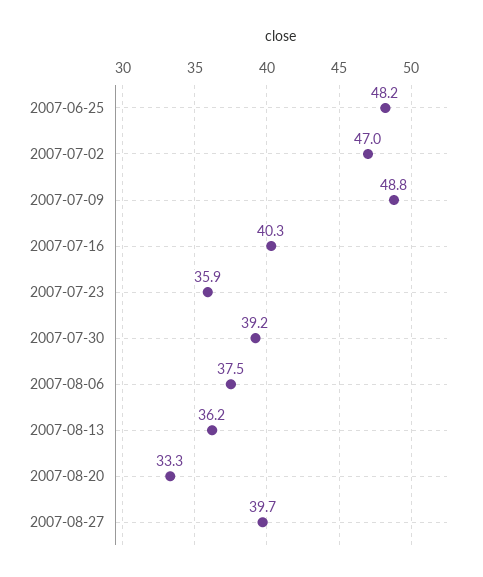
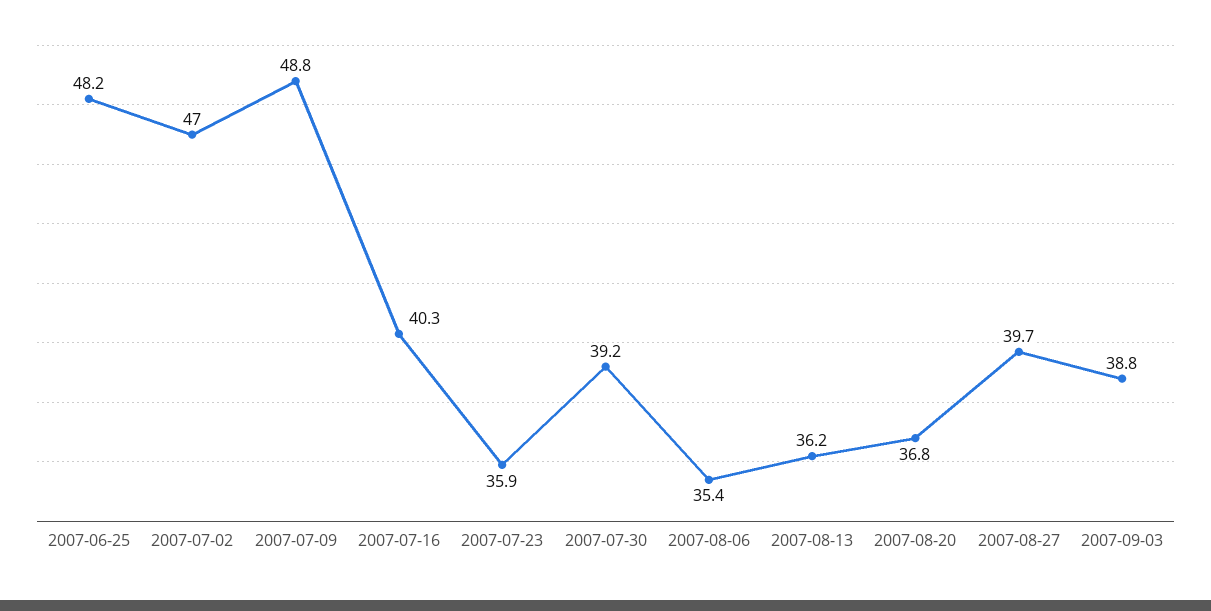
2007-08-06: 37.5 -> 35.4
2007-08-20: 33.3 -> 36.8
2007-09-03: none -> 38.8

